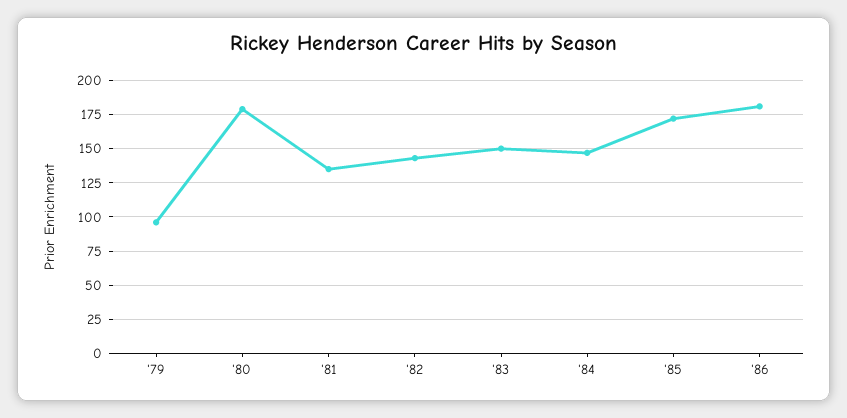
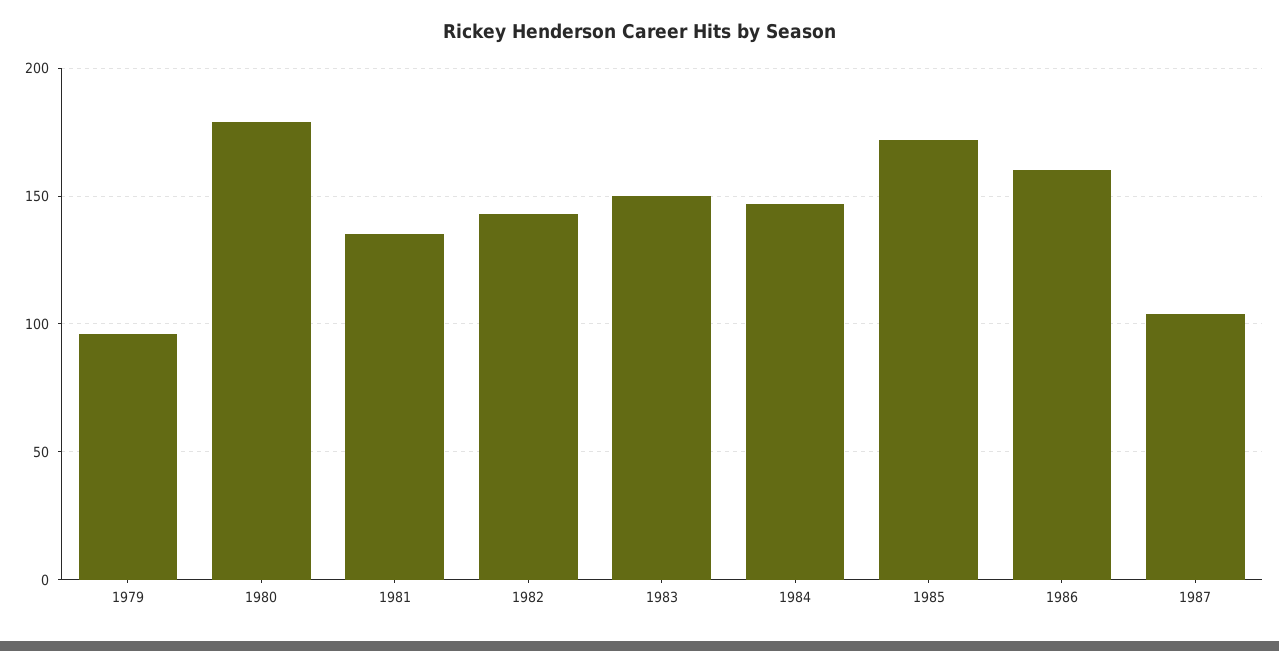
'86: 180 -> 160
1987: none -> 105

